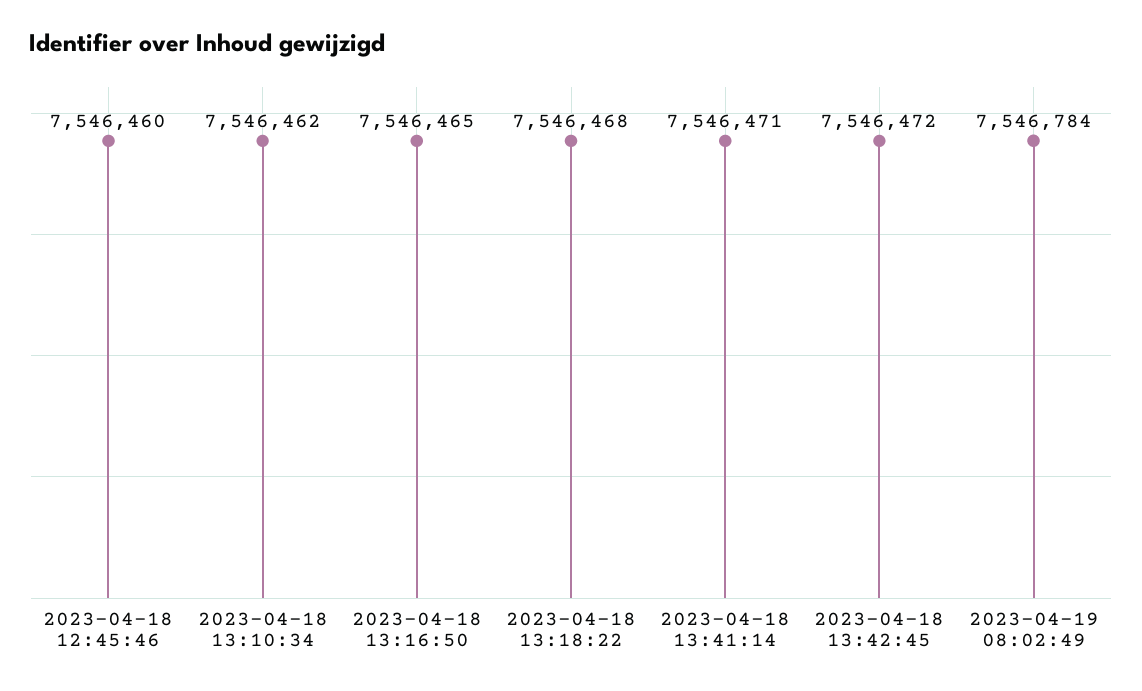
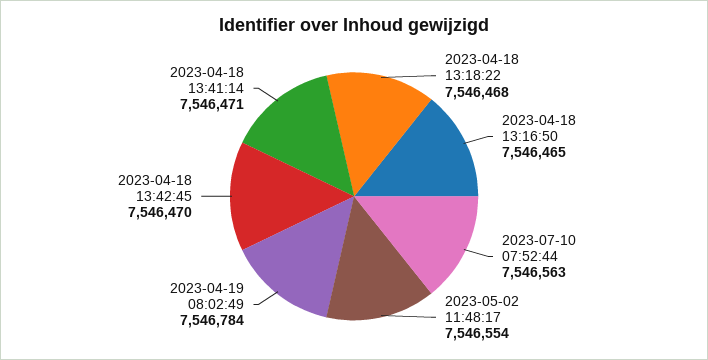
2023-04-18 12:45:46: 7546460 -> none
2023-04-18 13:10:34: 7546462 -> none
2023-04-18 13:42:45: 7546472 -> 7546470
2023-07-10 07:52:44: none -> 7546563
2023-05-02 11:48:17: none -> 7546554

